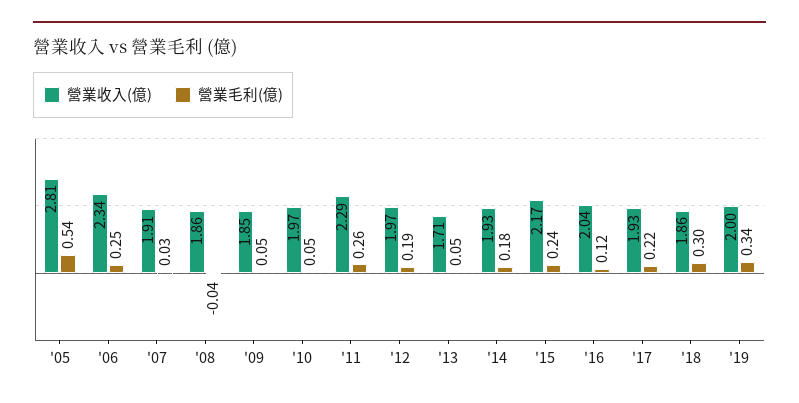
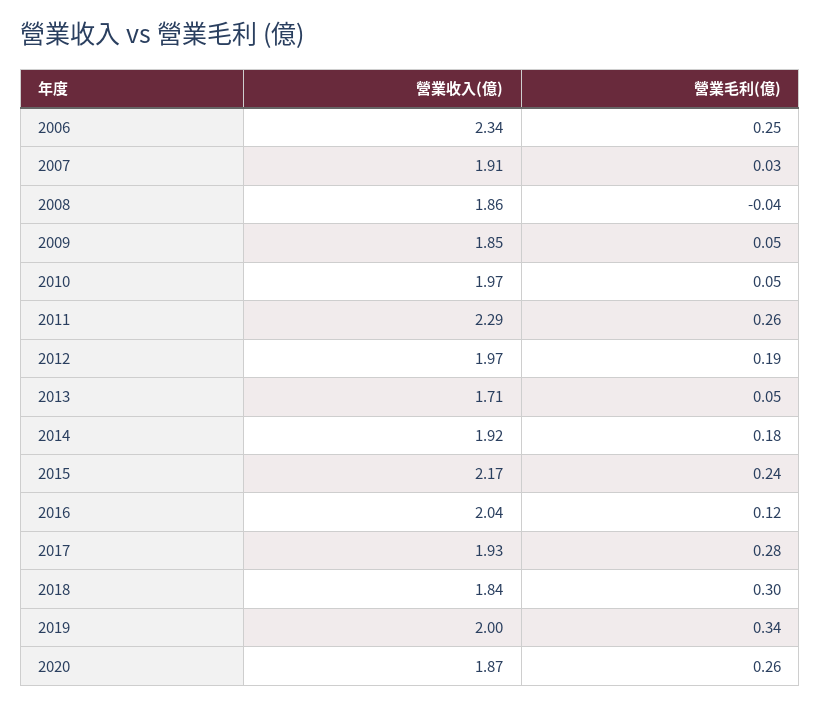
營業收入(億), '05: 2.81 -> none
營業毛利(億), '05: 0.54 -> none
營業收入(億), '14: 1.93 -> 1.92
營業毛利(億), '17: 0.22 -> 0.28
營業收入(億), '18: 1.86 -> 1.84
營業收入(億), 2020: none -> 1.87
營業毛利(億), 2020: none -> 0.26

